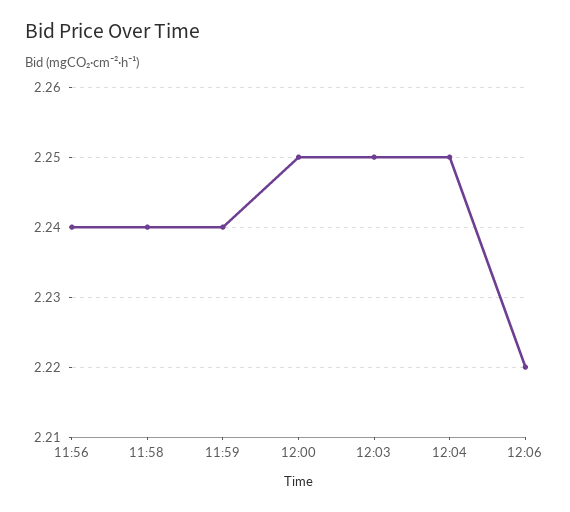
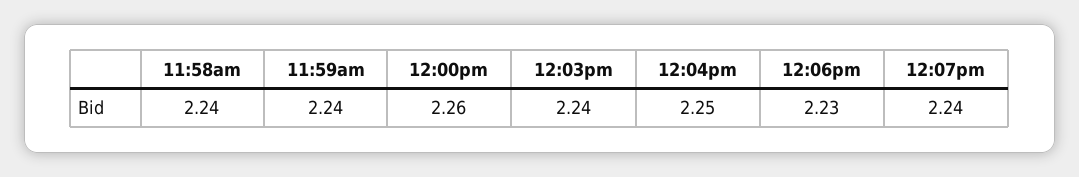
11:56: 2.24 -> none
12:00: 2.25 -> 2.26
12:03: 2.25 -> 2.24
12:06: 2.22 -> 2.23
12:07pm: none -> 2.24

